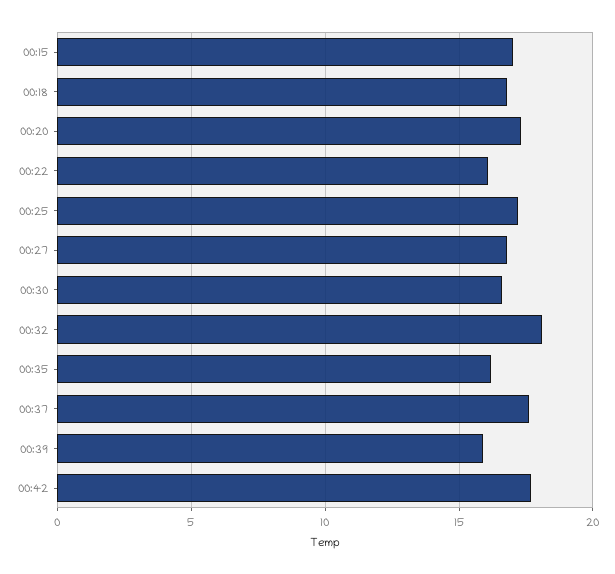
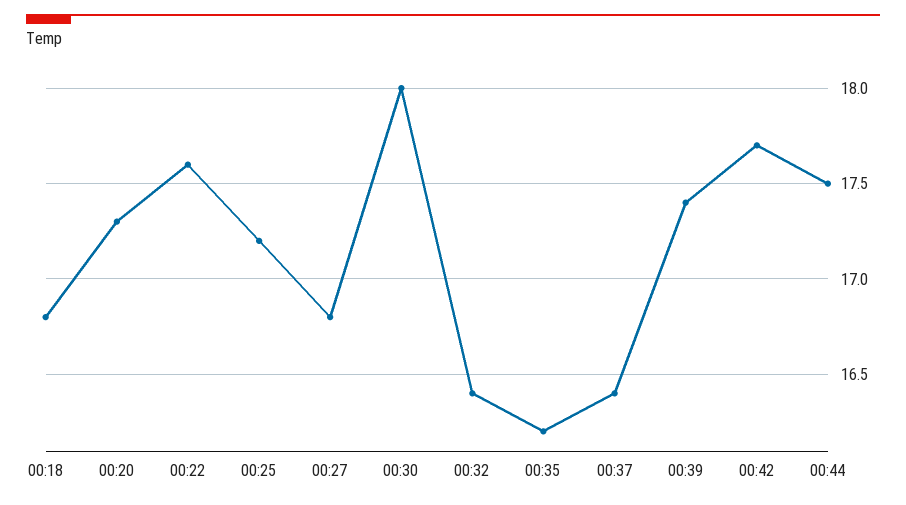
00:15: 17 -> none
00:22: 16 -> 17.6
00:30: 16.5 -> 18
00:32: 18 -> 16.4
00:37: 17.5 -> 16.4
00:39: 16 -> 17.4
00:44: none -> 17.5

